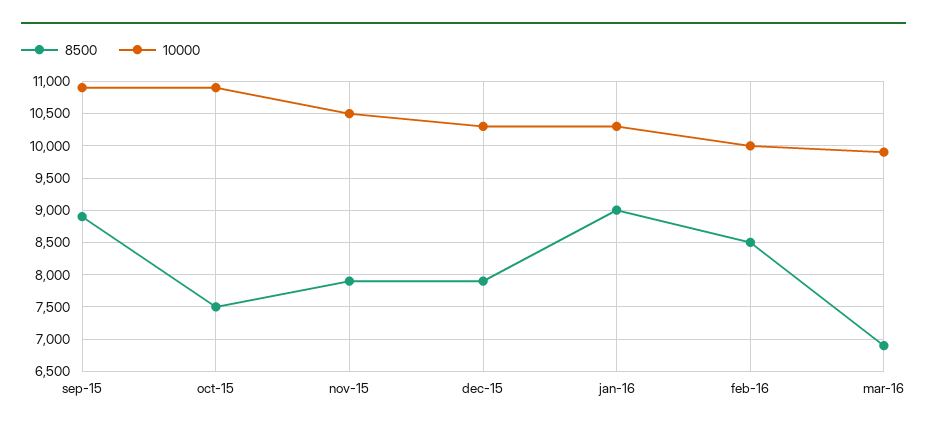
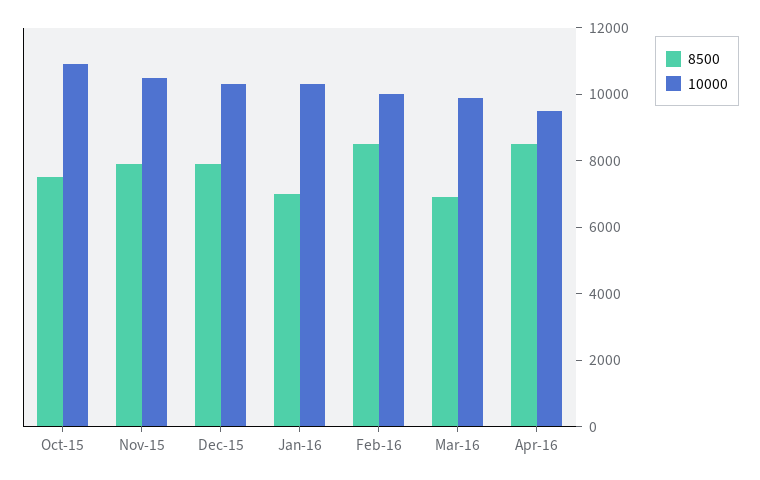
8500, sep-15: 8900 -> none
10000, sep-15: 10900 -> none
8500, jan-16: 9000 -> 7000
8500, Apr-16: none -> 8500
10000, Apr-16: none -> 9500

